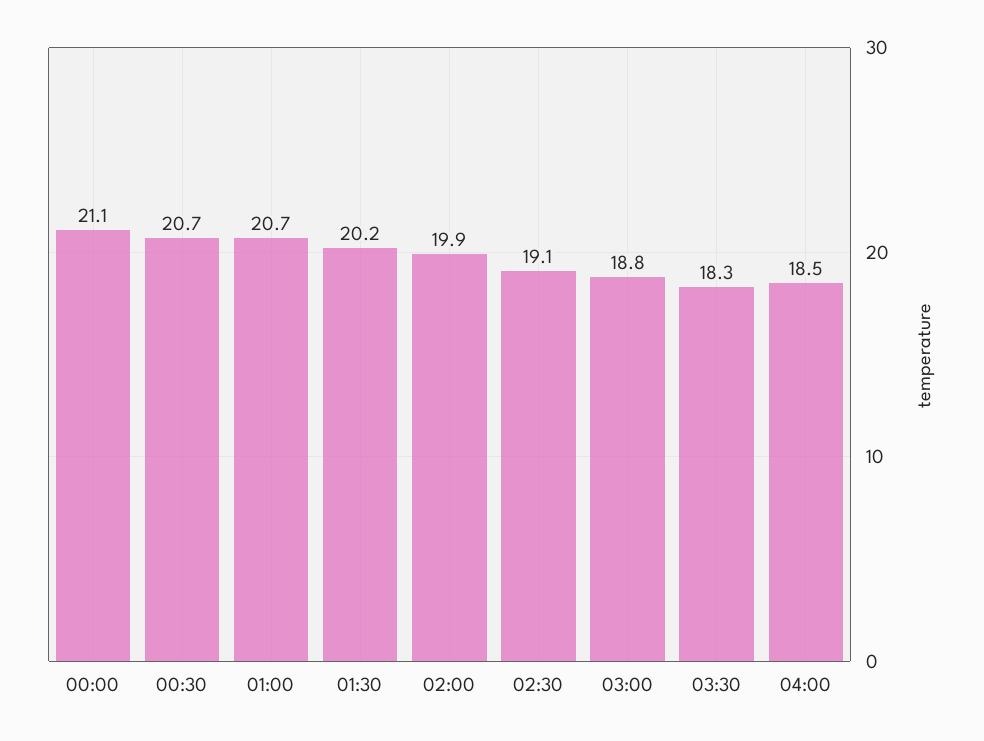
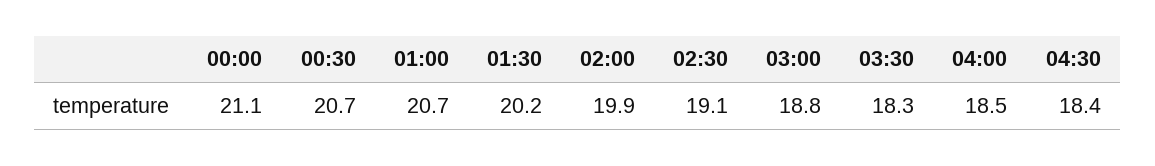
04:30: none -> 18.4

